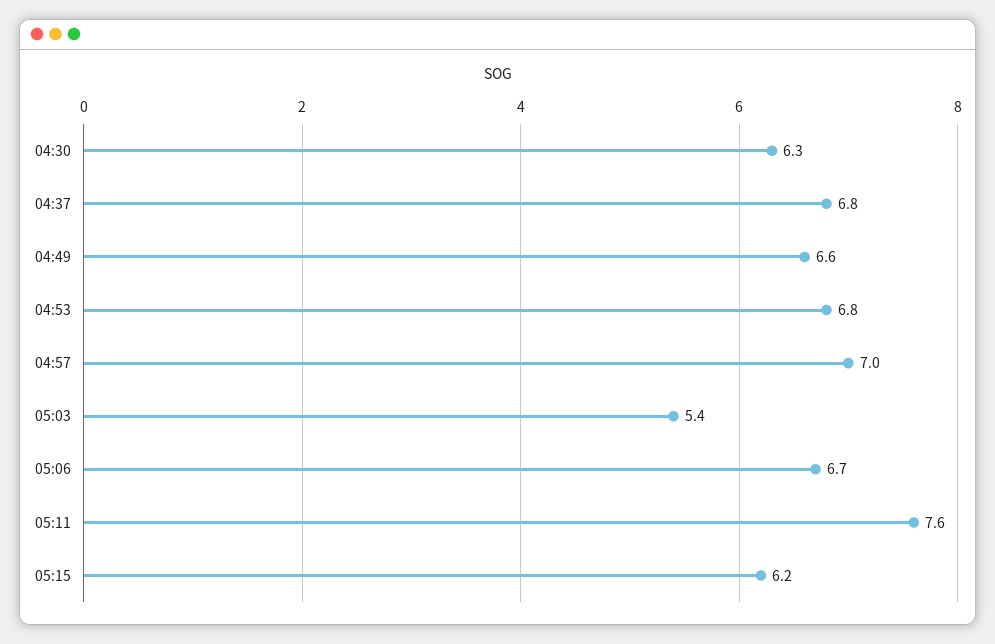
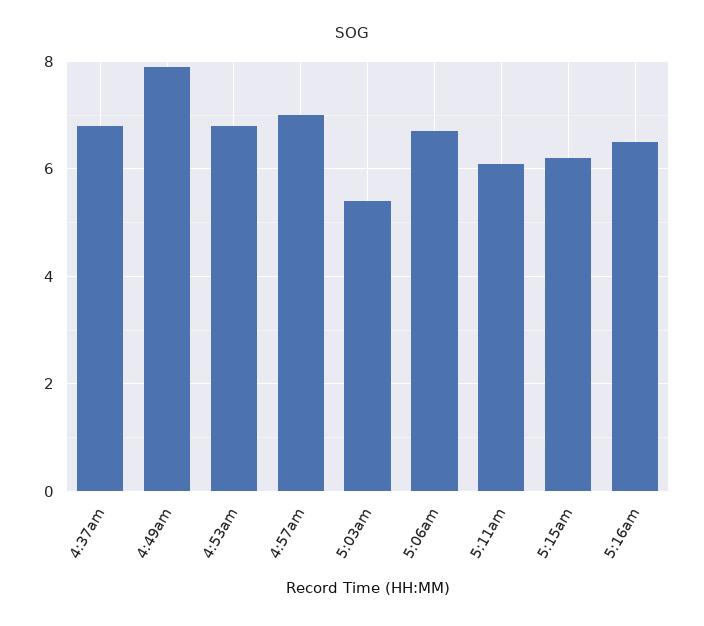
04:30: 6.3 -> none
04:49: 6.6 -> 8
05:11: 7.6 -> 6
5:16am: none -> 6.5

